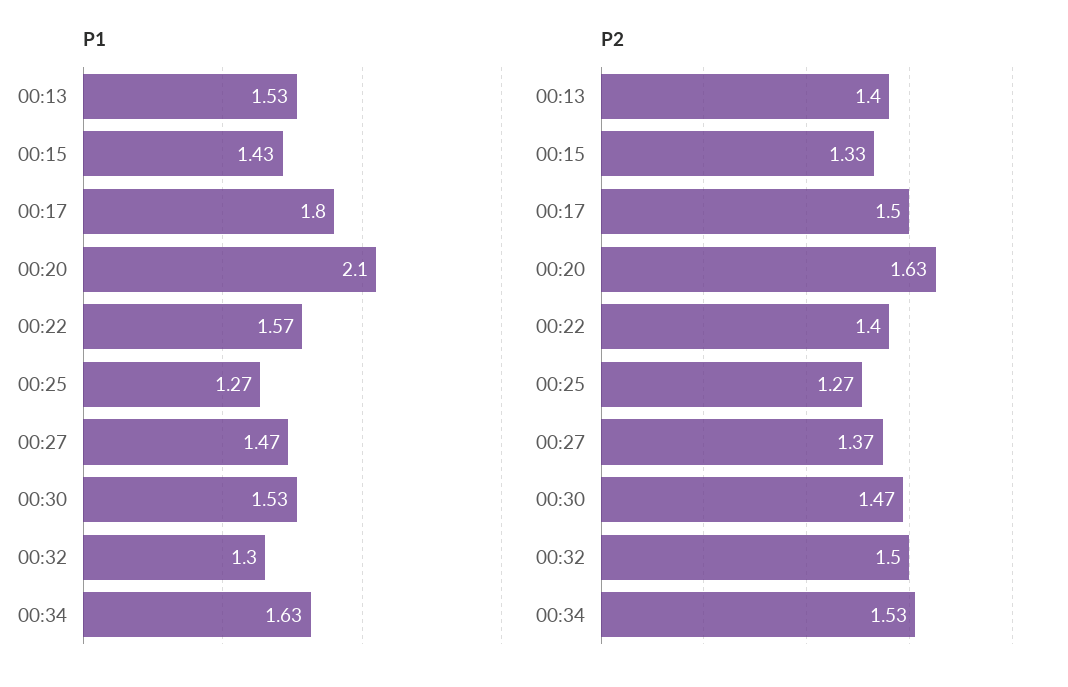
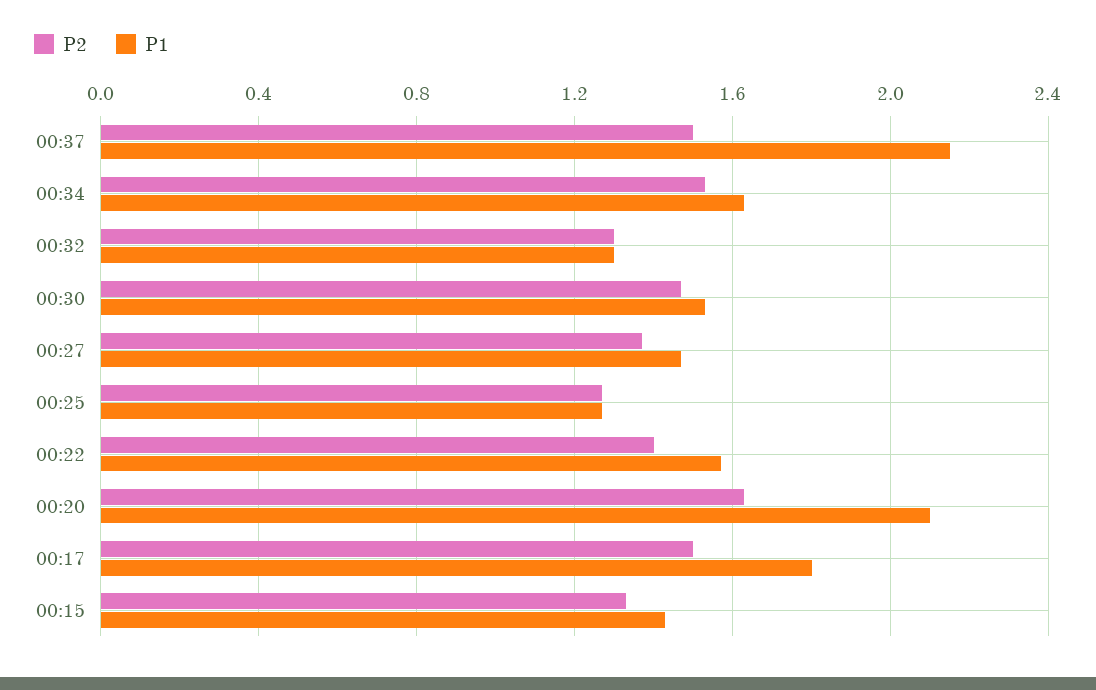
P1, 00:13: 1.53 -> none
P2, 00:13: 1.4 -> none
P2, 00:32: 1.5 -> 1.3
P2, 00:37: none -> 1.5
P1, 00:37: none -> 2.15

